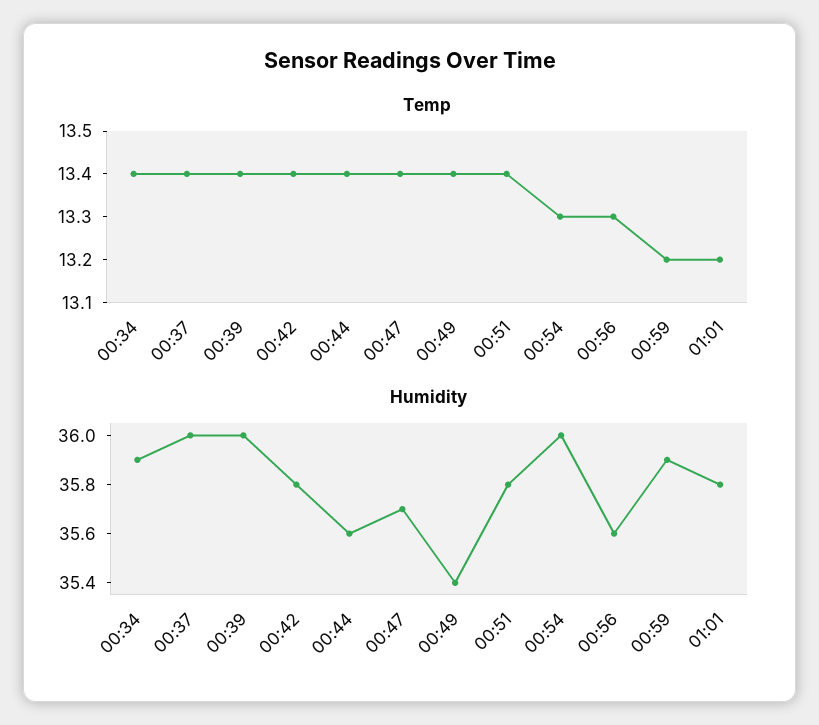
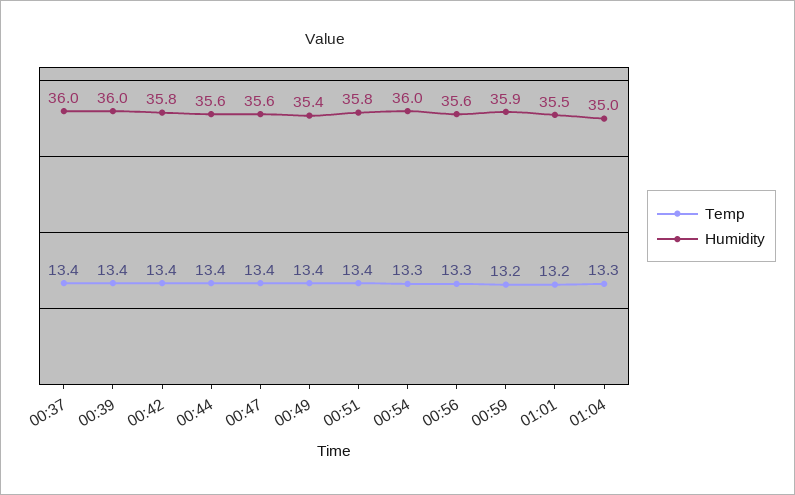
Temp, 00:34: 13.4 -> none
Humidity, 00:34: 35.9 -> none
Humidity, 00:47: 35.7 -> 35.6
Humidity, 01:01: 35.8 -> 35.5
Temp, 01:04: none -> 13.3
Humidity, 01:04: none -> 35

